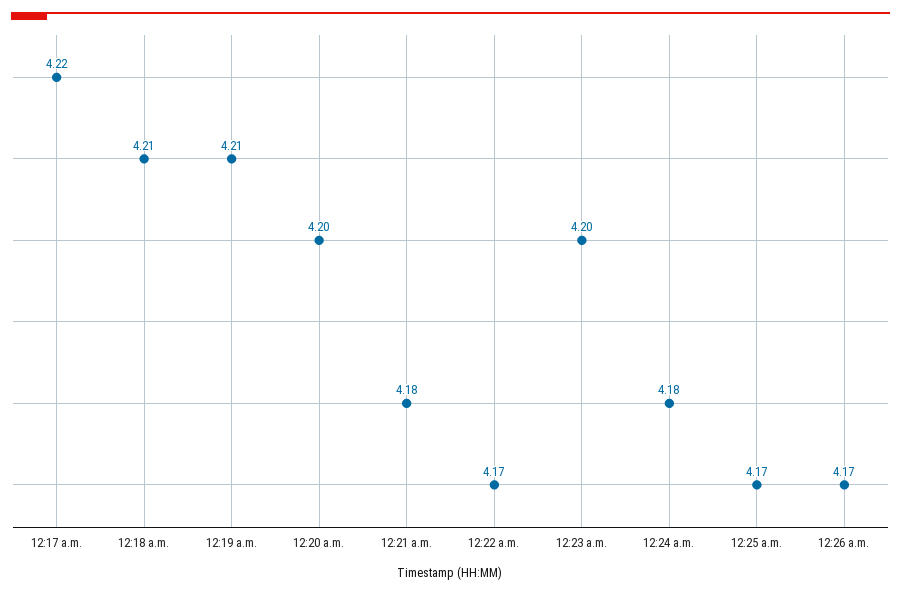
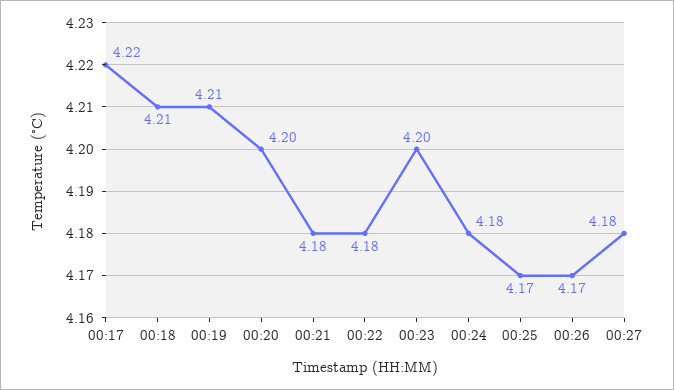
12:22 a.m.: 4.17 -> 4.18
00:27: none -> 4.18

